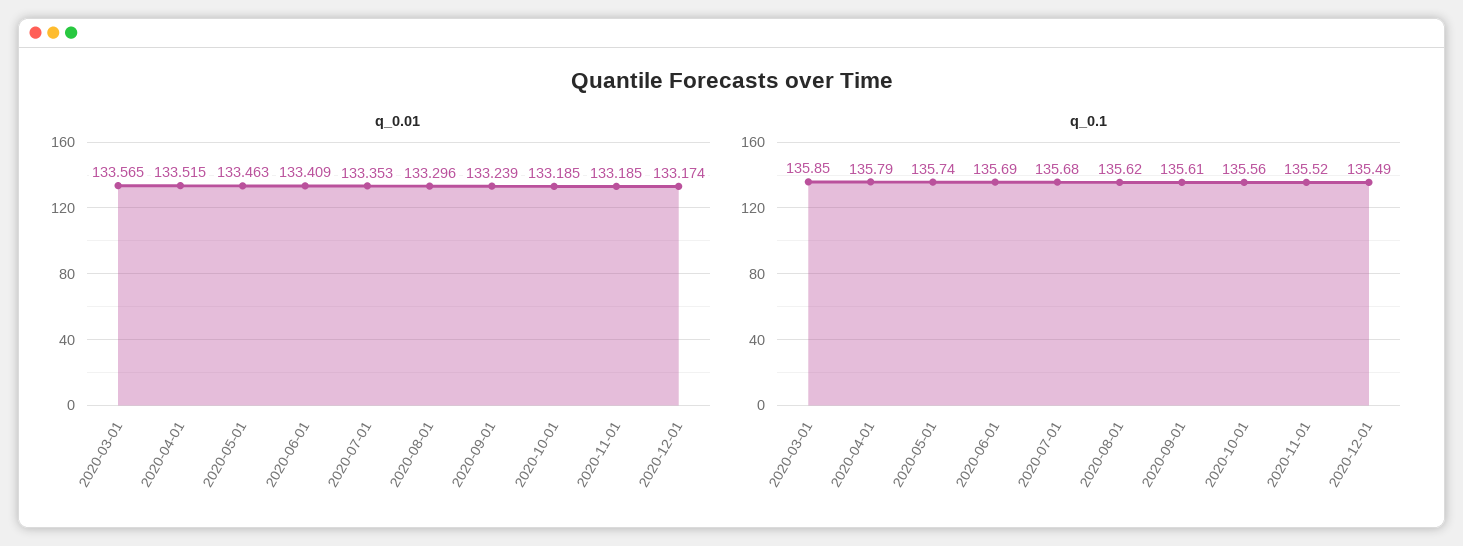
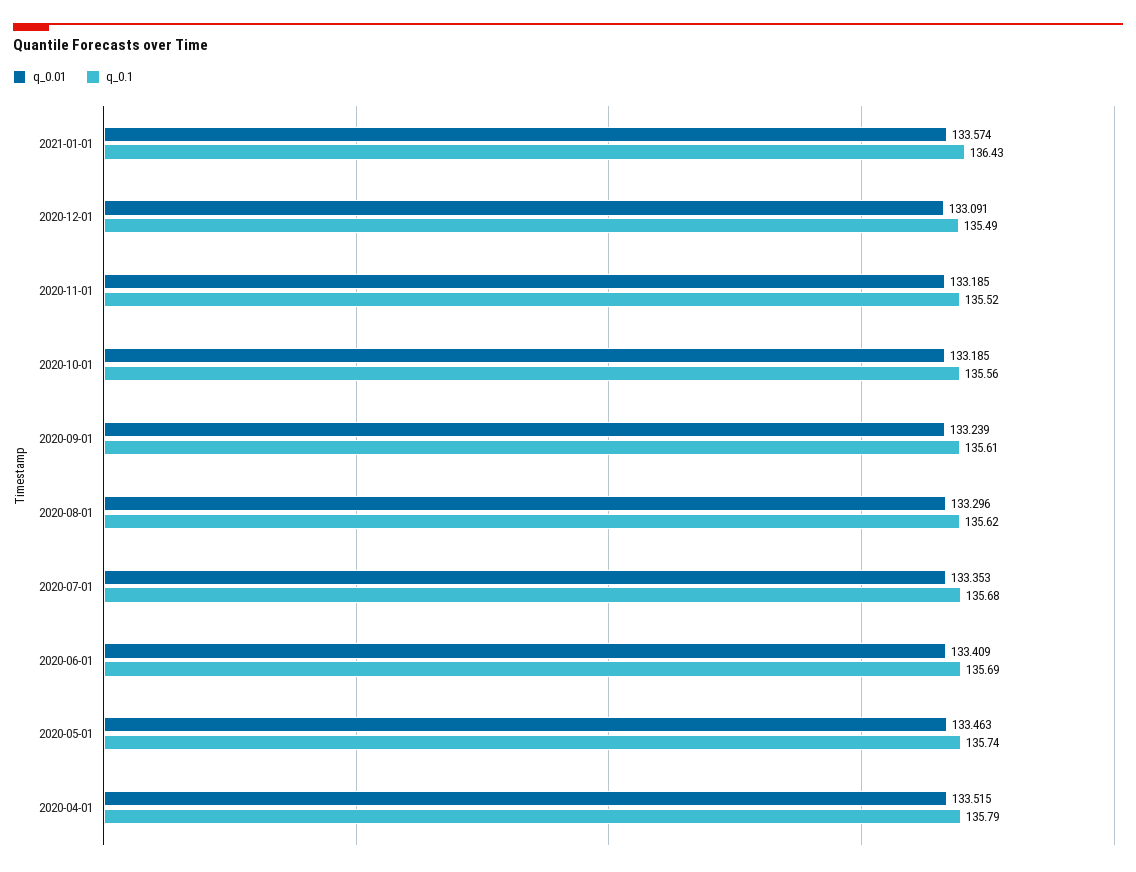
q_0.01, 2020-03-01: 133.565 -> none
q_0.01, 2020-12-01: 133.174 -> 133.091
q_0.1, 2020-03-01: 135.85 -> none
q_0.01, 2021-01-01: none -> 133.574
q_0.1, 2021-01-01: none -> 136.43

